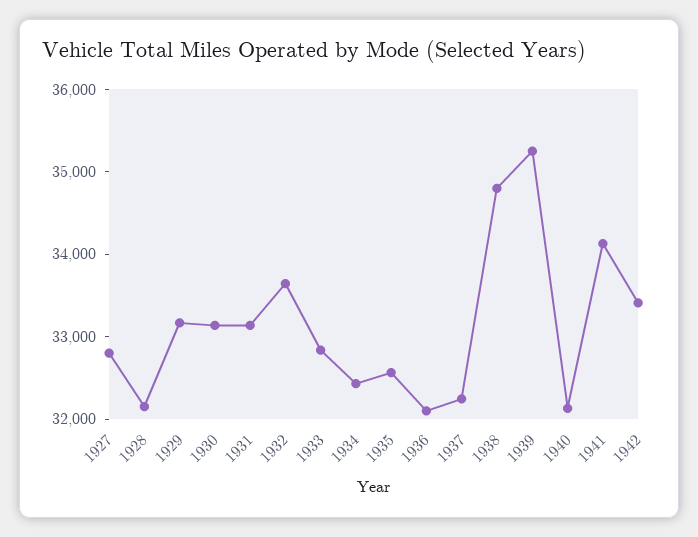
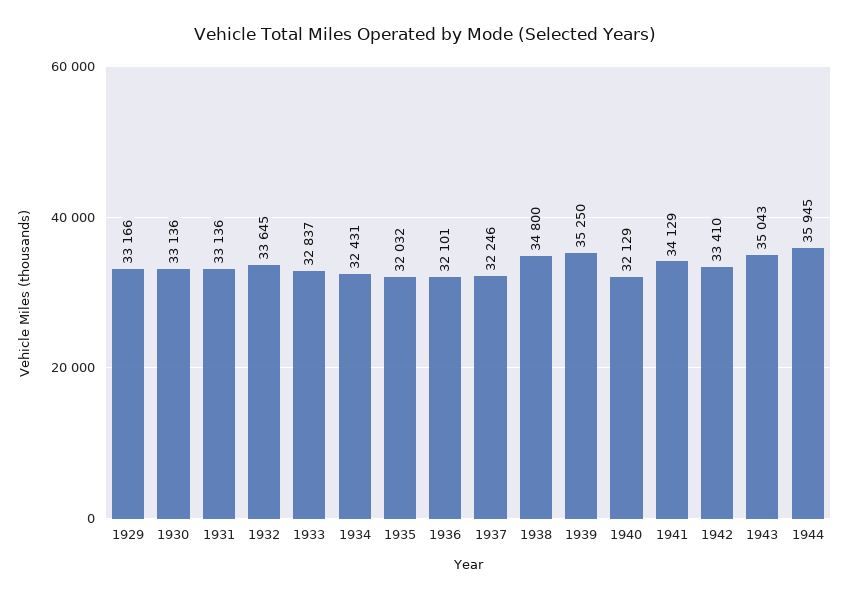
1927: 32800 -> none
1928: 32200 -> none
1935: 32600 -> 32032
1943: none -> 35043
1944: none -> 35945

